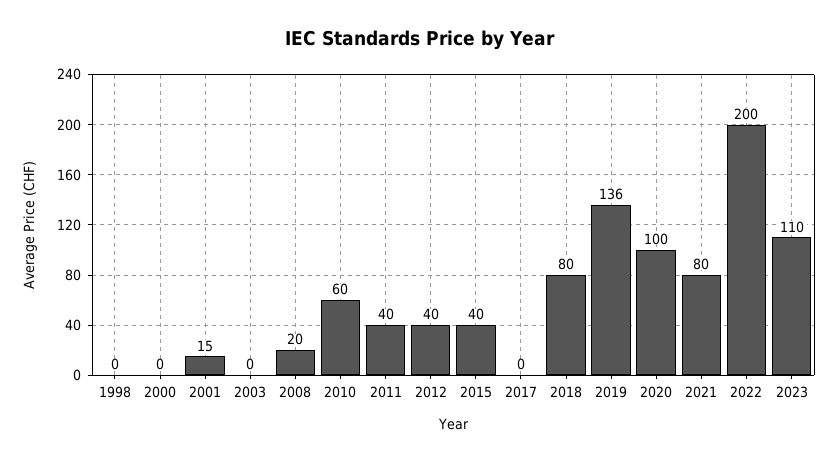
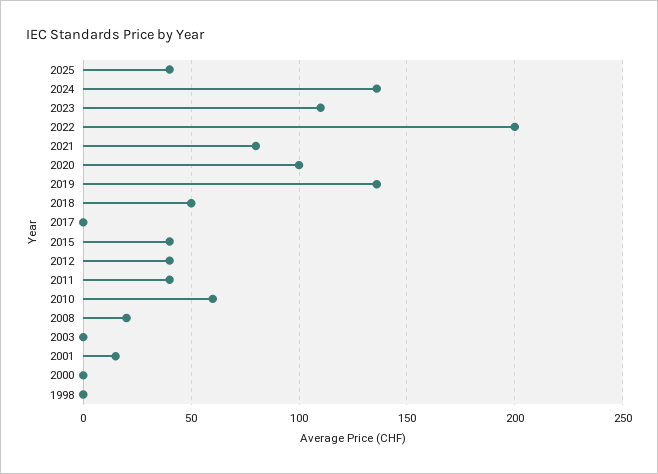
2018: 80 -> 50
2025: none -> 40
2024: none -> 135

